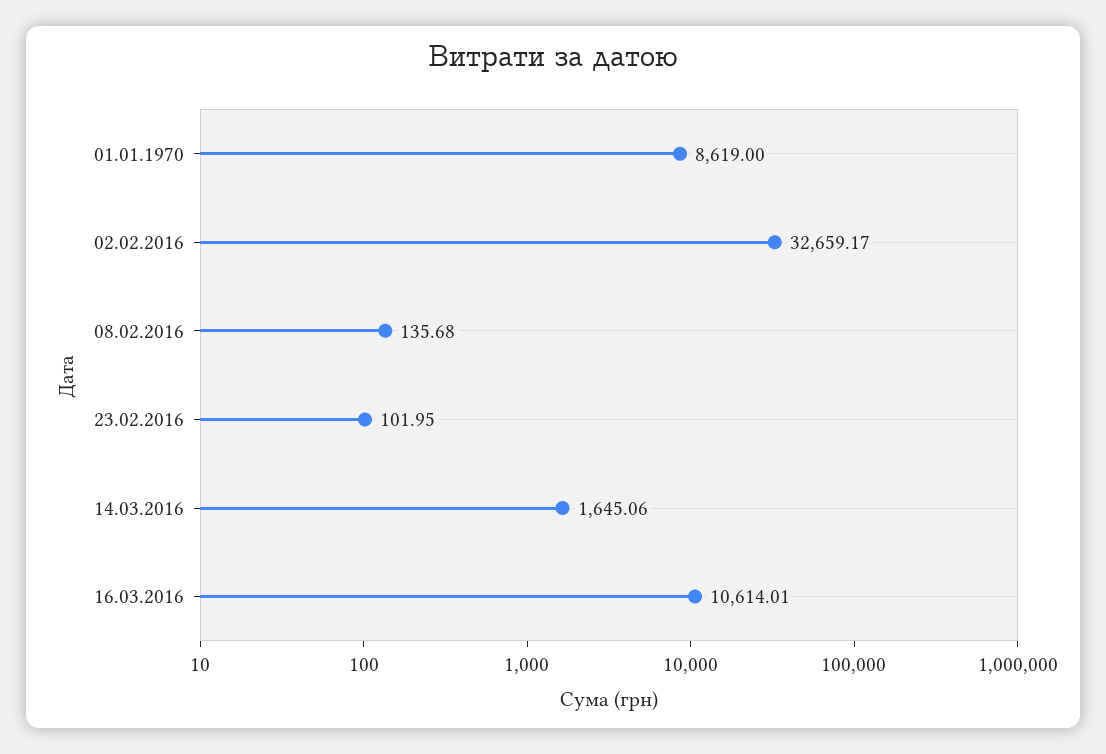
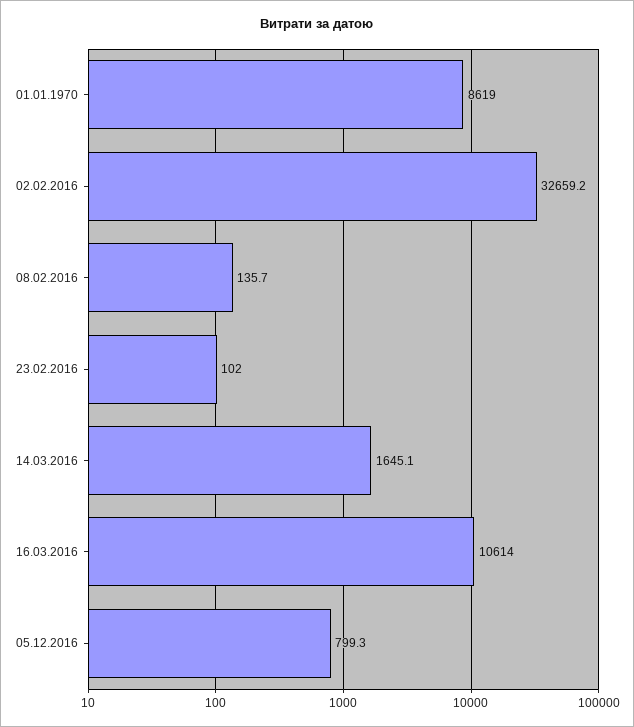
05.12.2016: none -> 799.3

